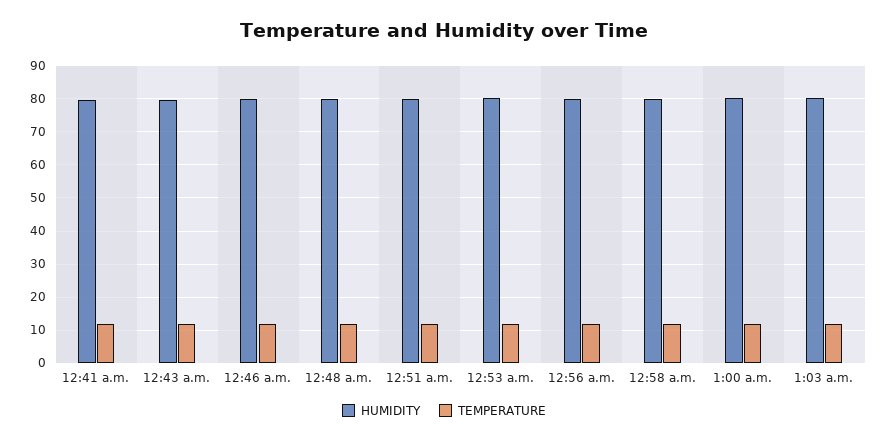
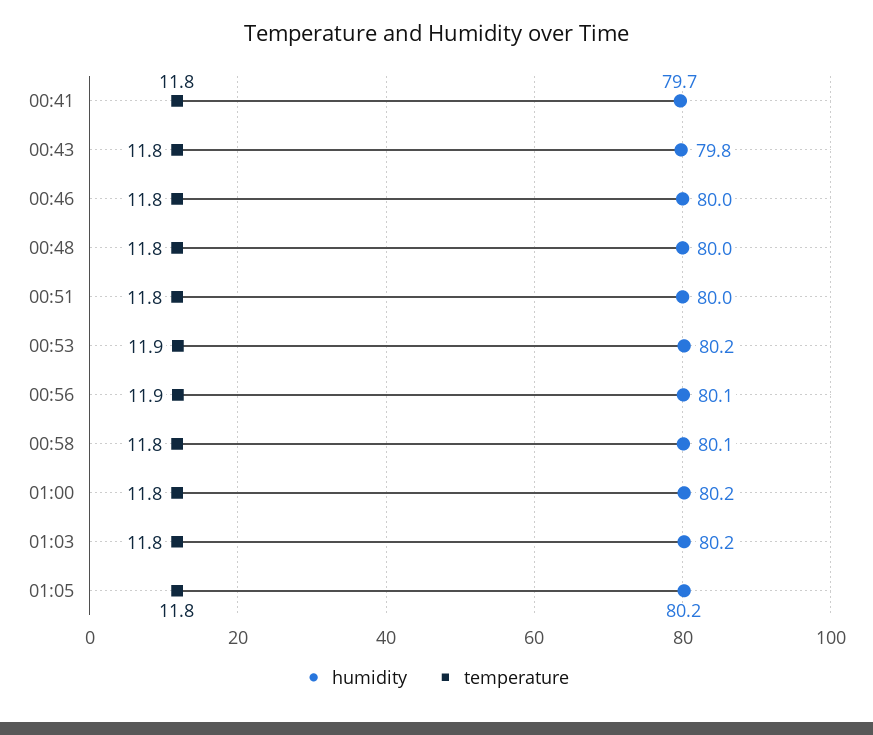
HUMIDITY, 01:05: none -> 80.2
TEMPERATURE, 01:05: none -> 11.8

